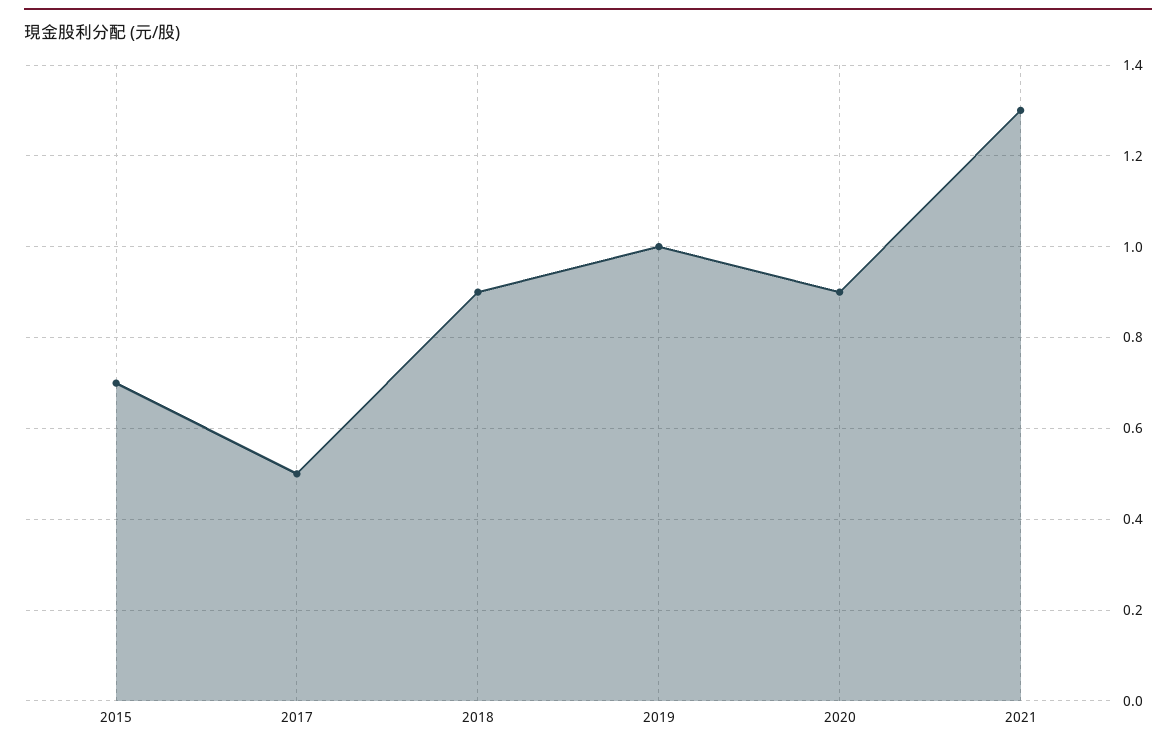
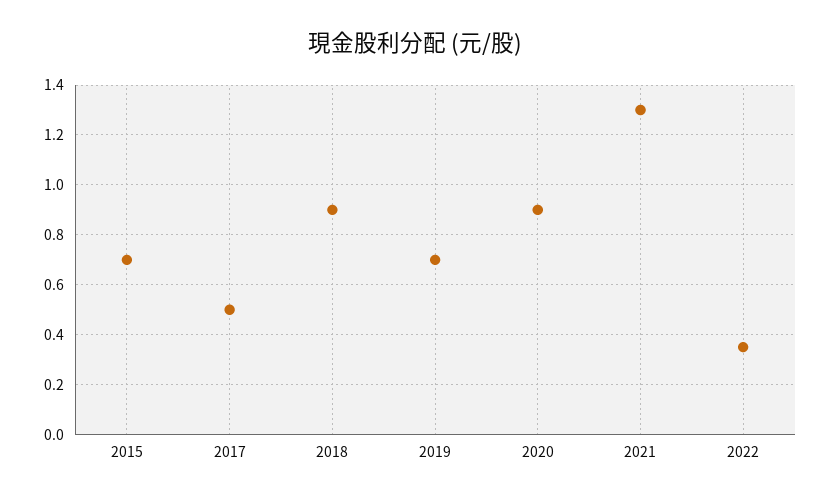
2019: 1 -> 0.7
2022: none -> 0.35

